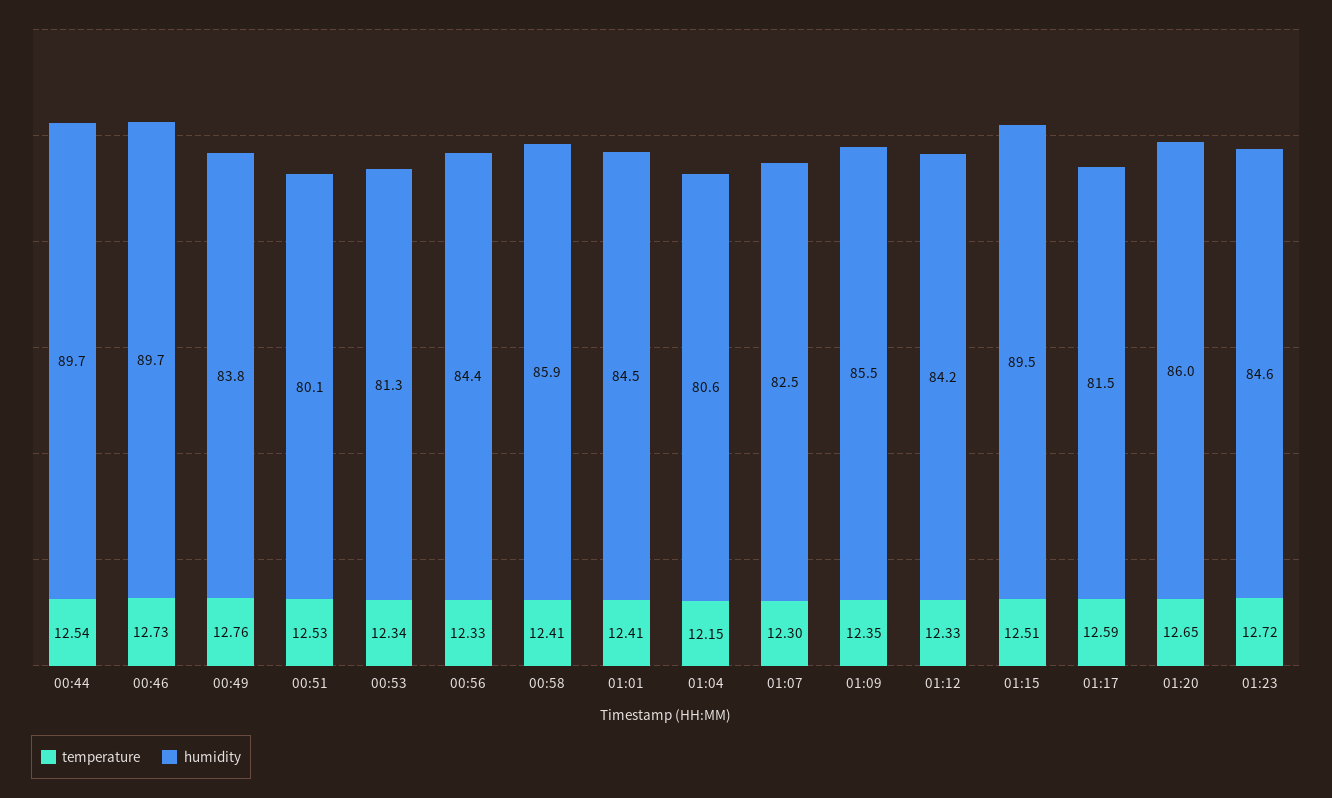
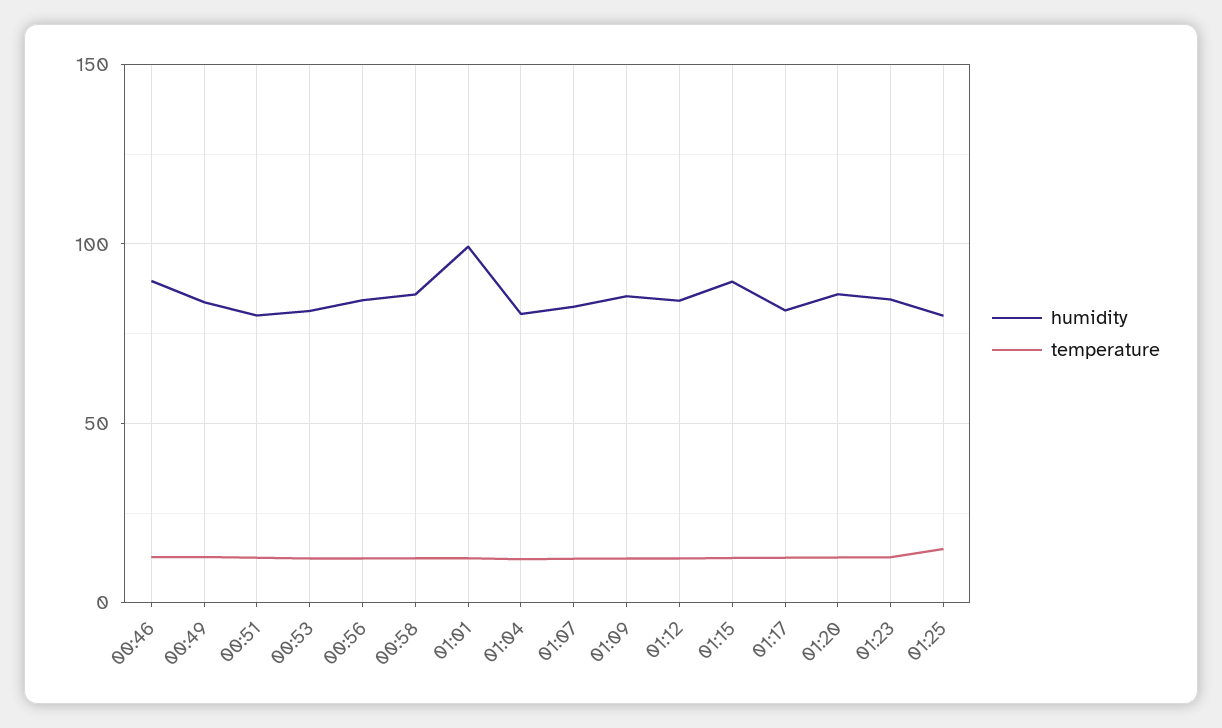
temperature, 00:44: 12.54 -> none
humidity, 00:44: 89.7 -> none
humidity, 01:01: 84.5 -> 100
humidity, 01:25: none -> 80
temperature, 01:25: none -> 15

